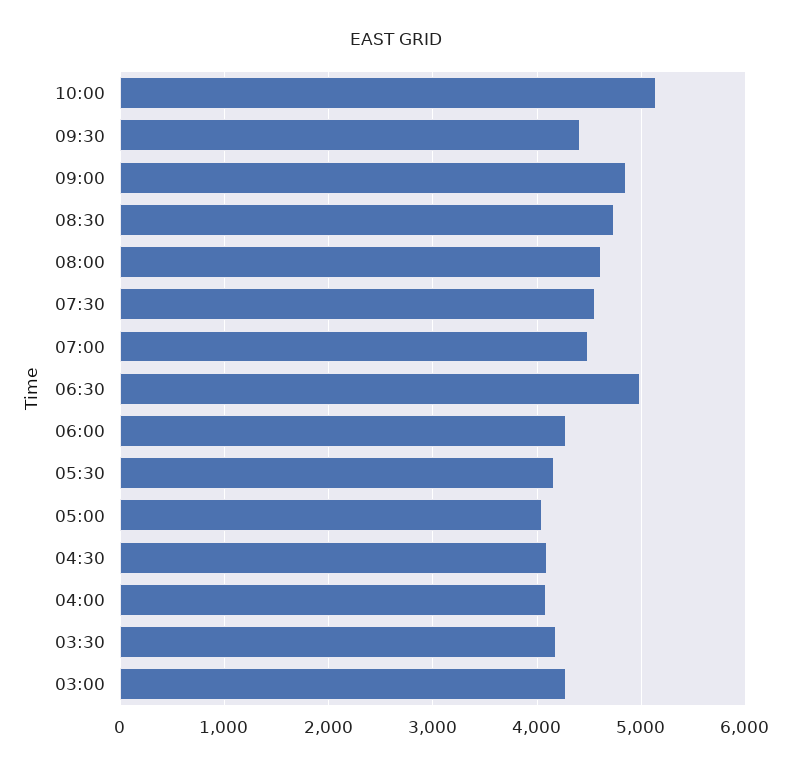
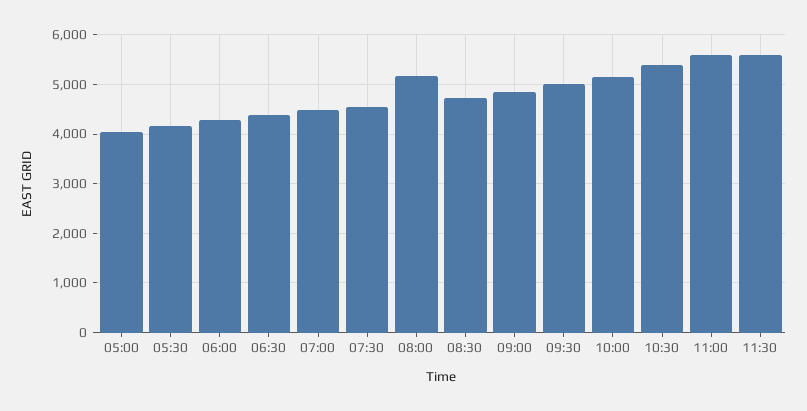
09:30: 4400 -> 5000
08:00: 4600 -> 5200
06:30: 5000 -> 4400
04:30: 4100 -> none
04:00: 4100 -> none
03:30: 4200 -> none
03:00: 4300 -> none
10:30: none -> 5400
11:00: none -> 5600
11:30: none -> 5600

